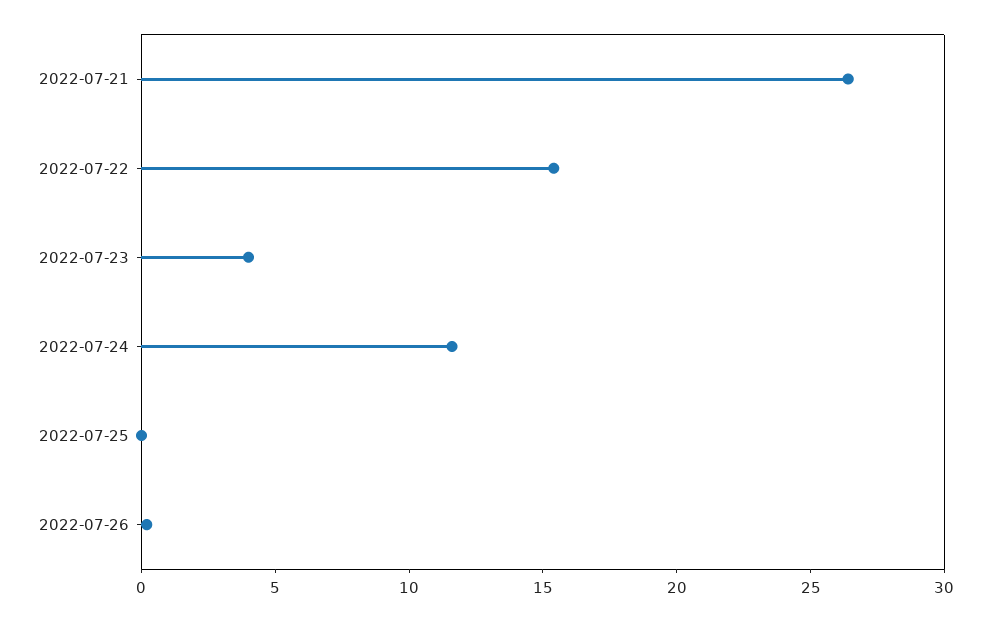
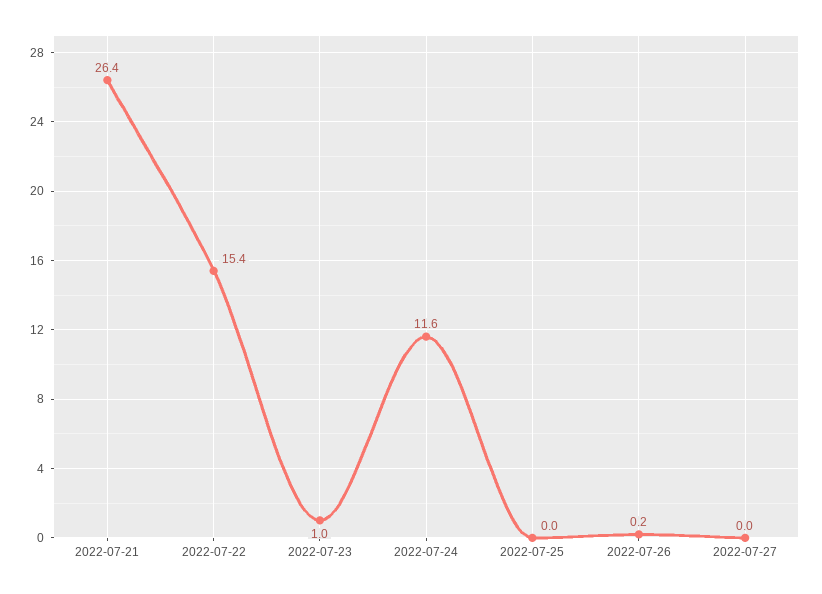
2022-07-23: 4 -> 1
2022-07-27: none -> 0

